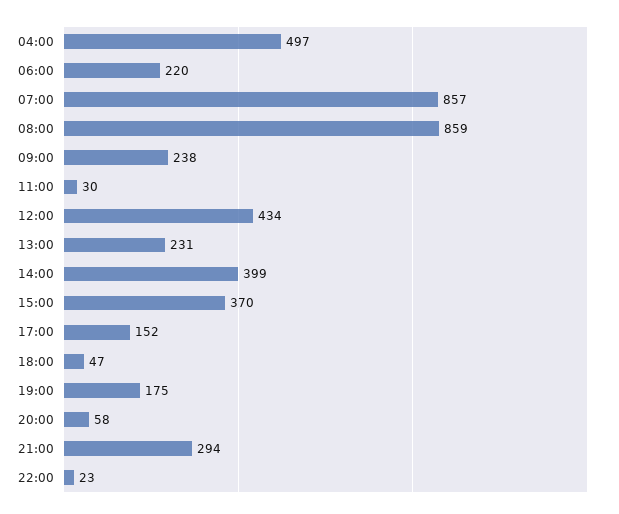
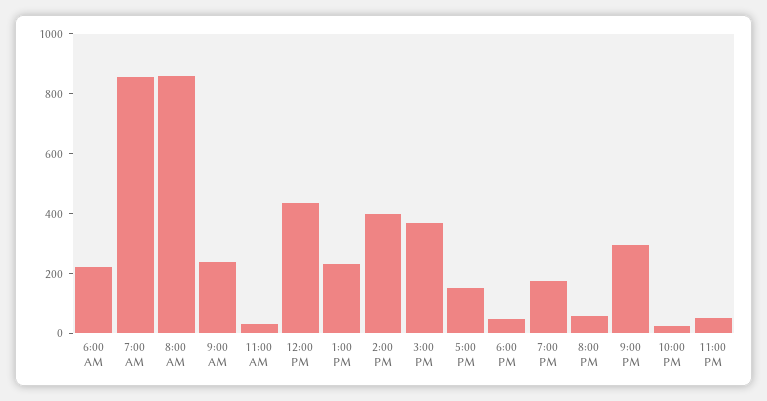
04:00: 497 -> none
11:00 PM: none -> 50

